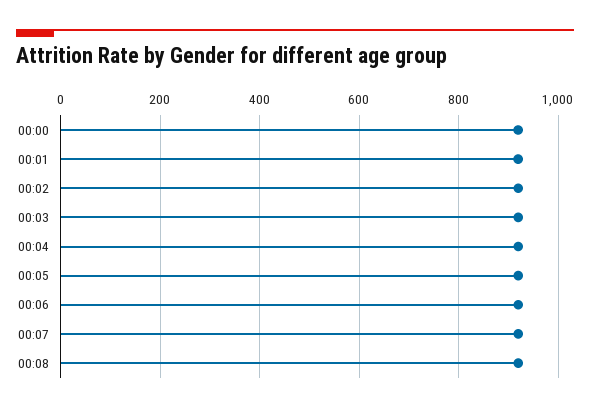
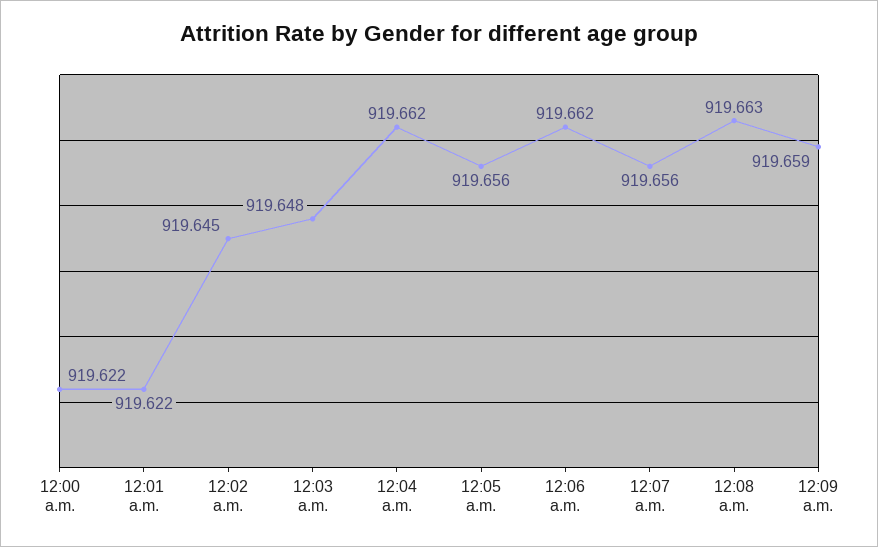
12:09 a.m.: none -> 919.659

